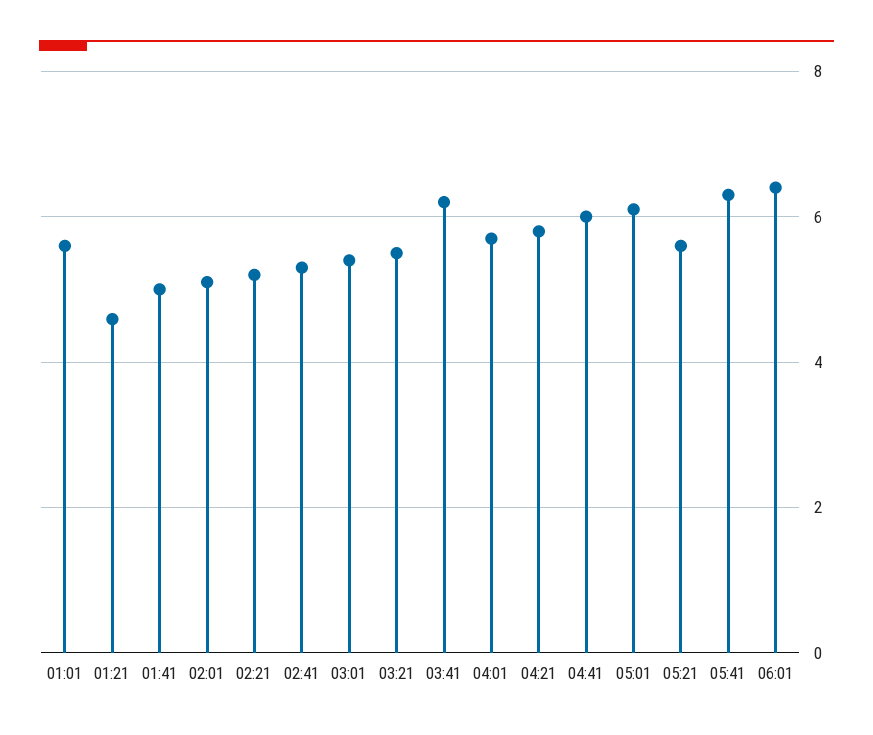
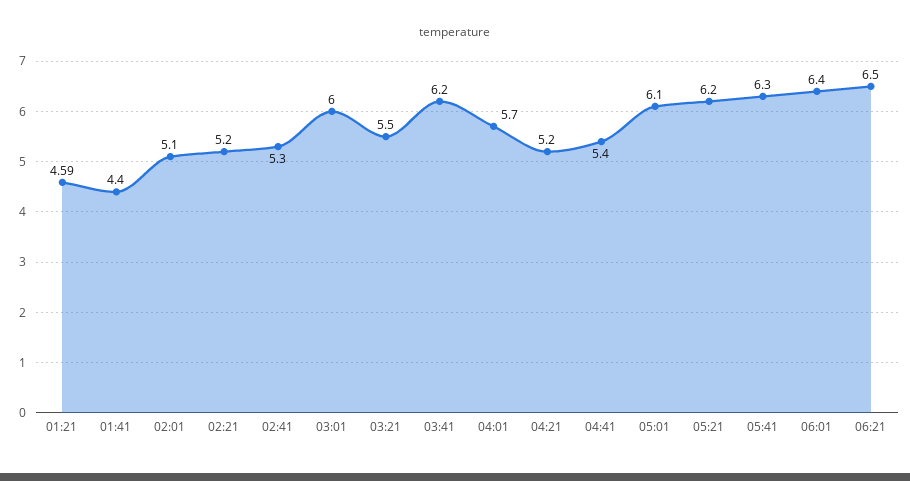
01:01: 5.6 -> none
01:41: 5 -> 4.4
03:01: 5.4 -> 6
04:21: 5.8 -> 5.2
04:41: 6 -> 5.4
05:21: 5.6 -> 6.2
06:21: none -> 6.5

